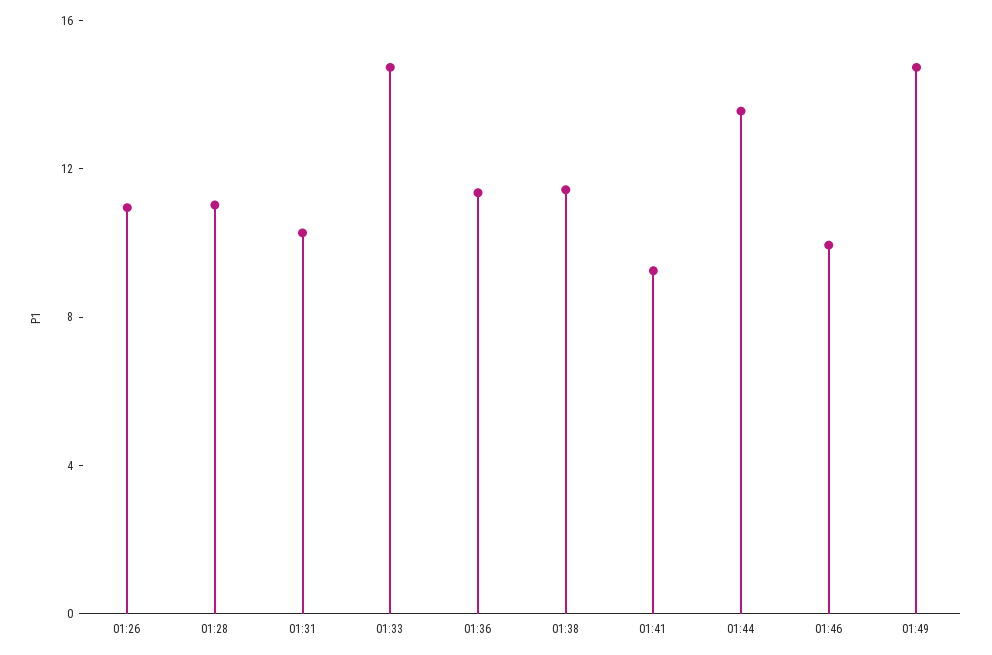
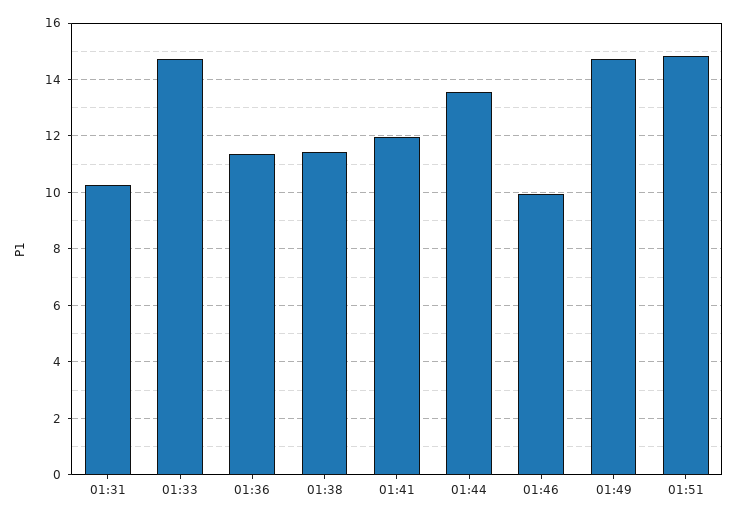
01:26: 11 -> none
01:28: 11 -> none
01:41: 9 -> 12
01:51: none -> 14.75

